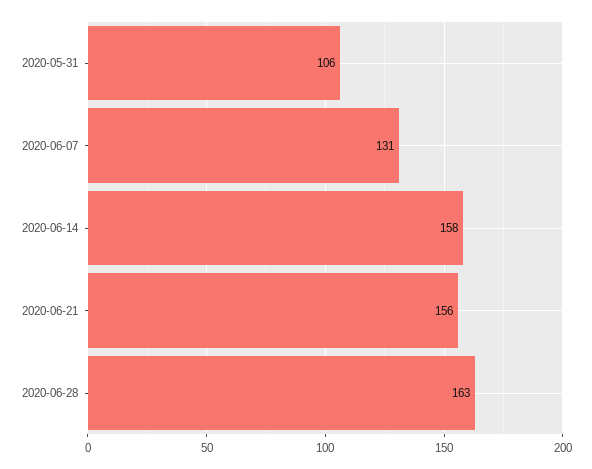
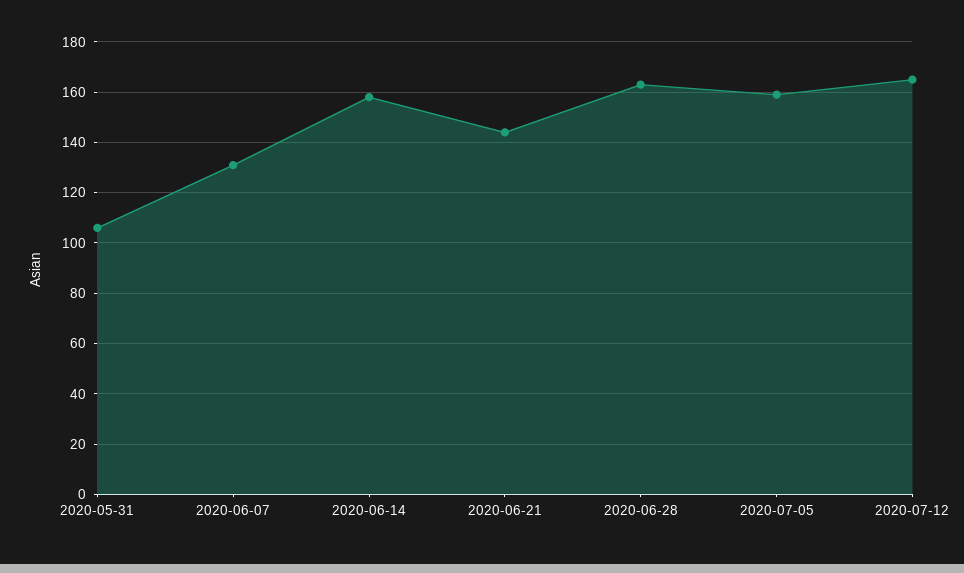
2020-06-21: 156 -> 145
2020-07-05: none -> 160
2020-07-12: none -> 165

